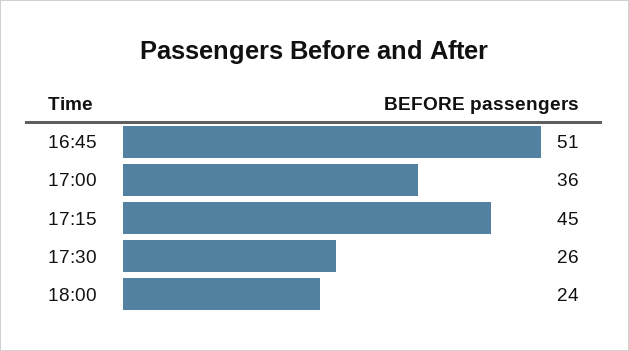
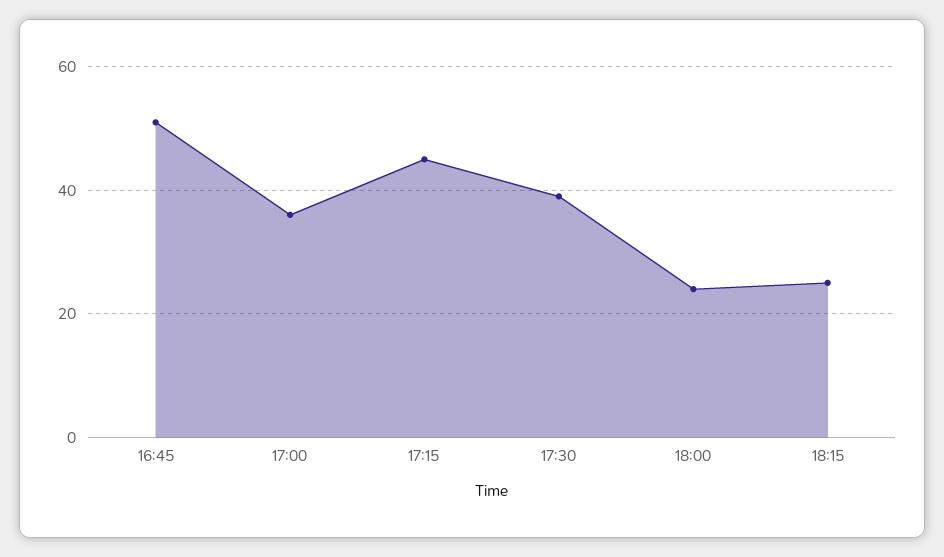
17:30: 26 -> 40
18:15: none -> 25

